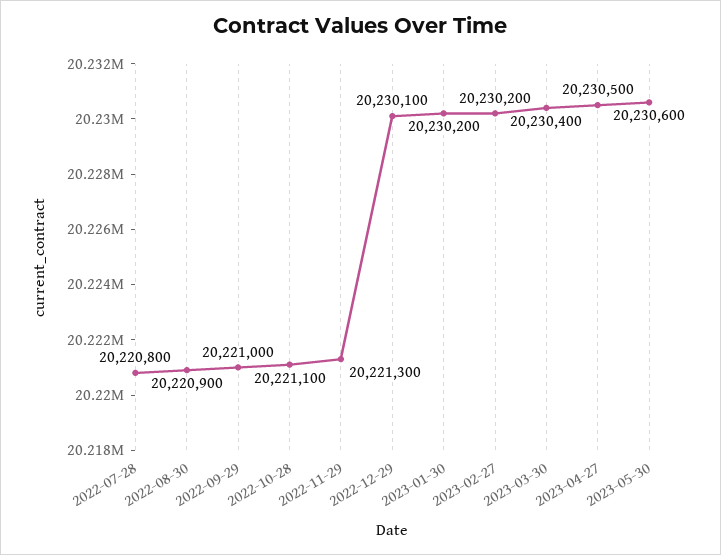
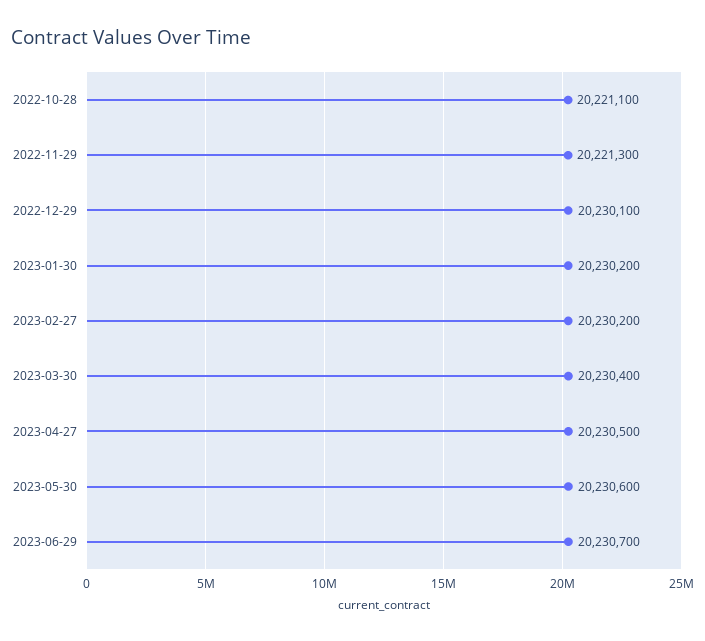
2022-07-28: 20220800 -> none
2022-08-30: 20220900 -> none
2022-09-29: 20221000 -> none
2023-06-29: none -> 20230700

